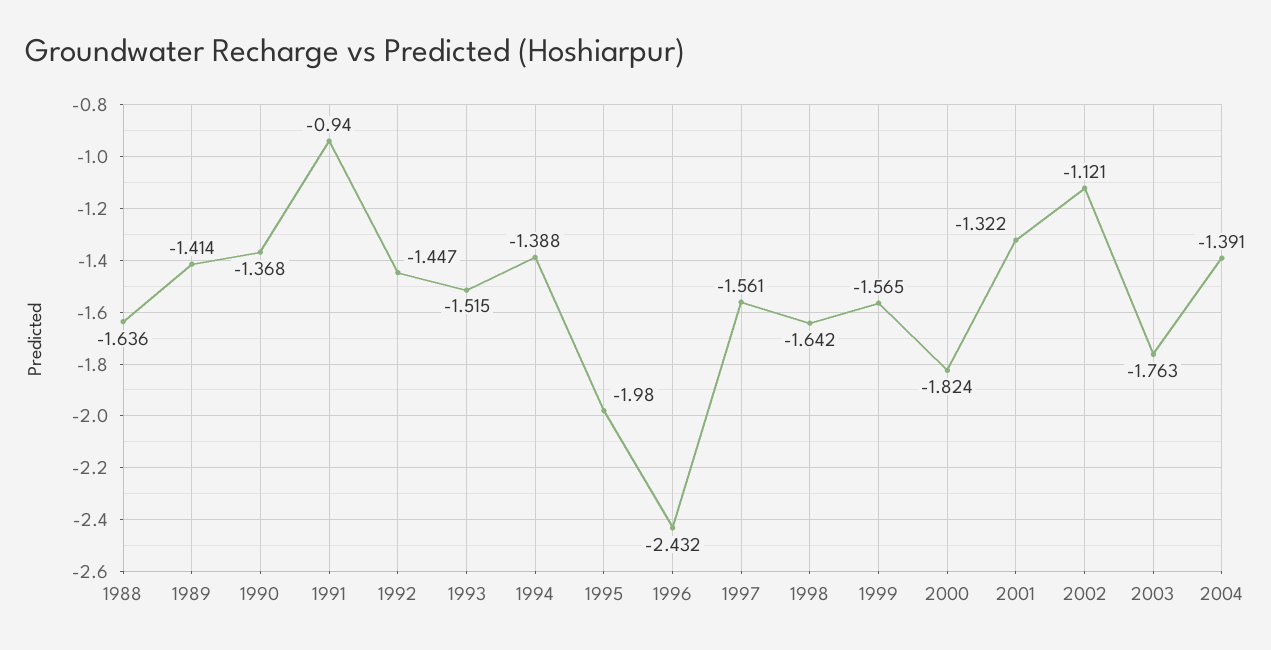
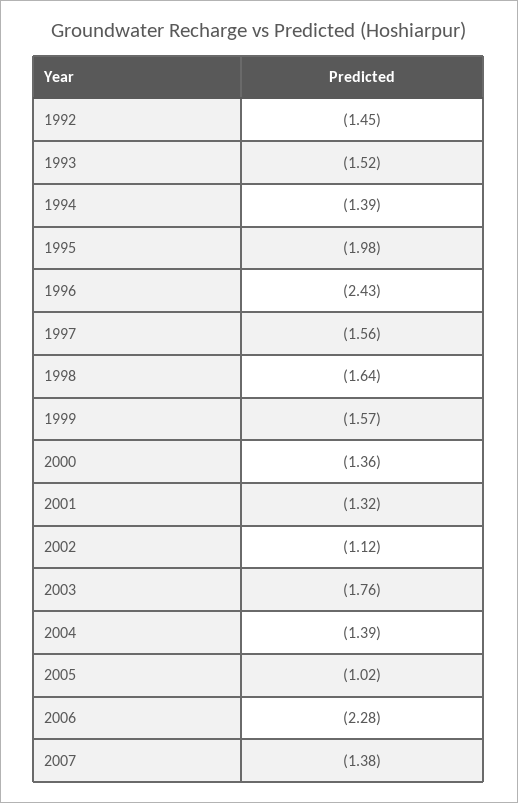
1988: -1.636 -> none
1989: -1.414 -> none
1990: -1.368 -> none
1991: -0.94 -> none
2000: -1.824 -> -1.36
2005: none -> -1.02
2006: none -> -2.28
2007: none -> -1.38

